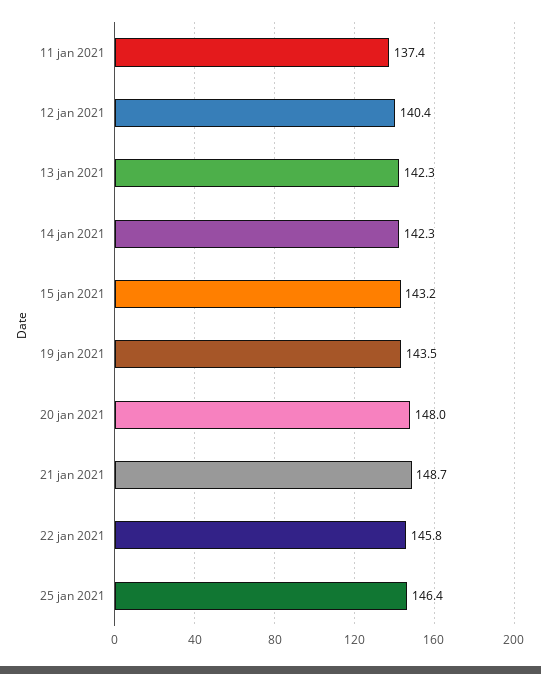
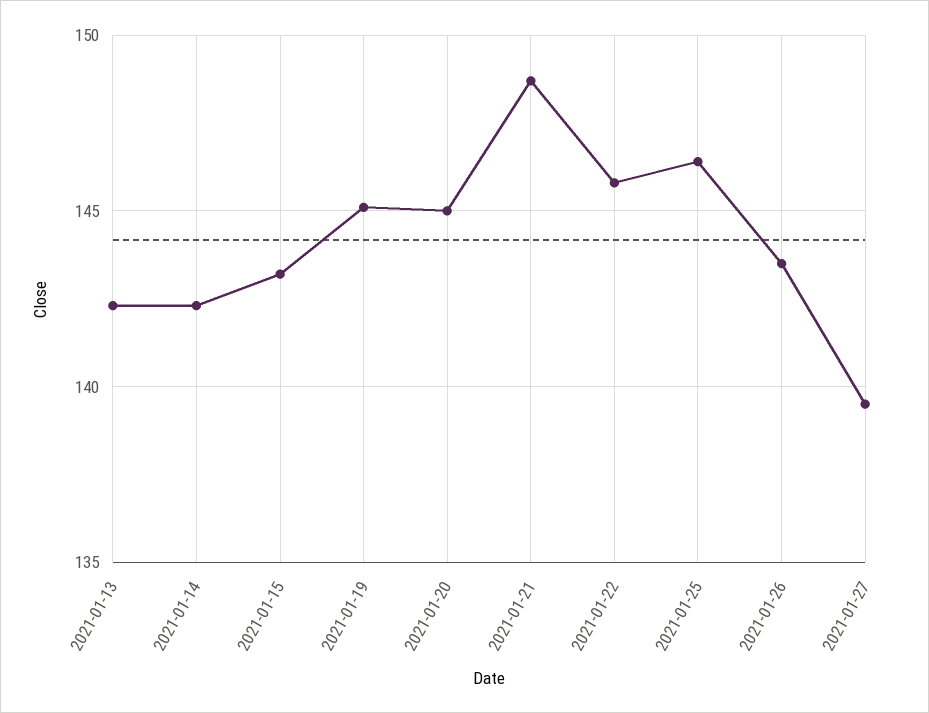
11 jan 2021: 137.4 -> none
12 jan 2021: 140.4 -> none
19 jan 2021: 143.5 -> 145
20 jan 2021: 148 -> 145
2021-01-26: none -> 143.5
2021-01-27: none -> 139.5

